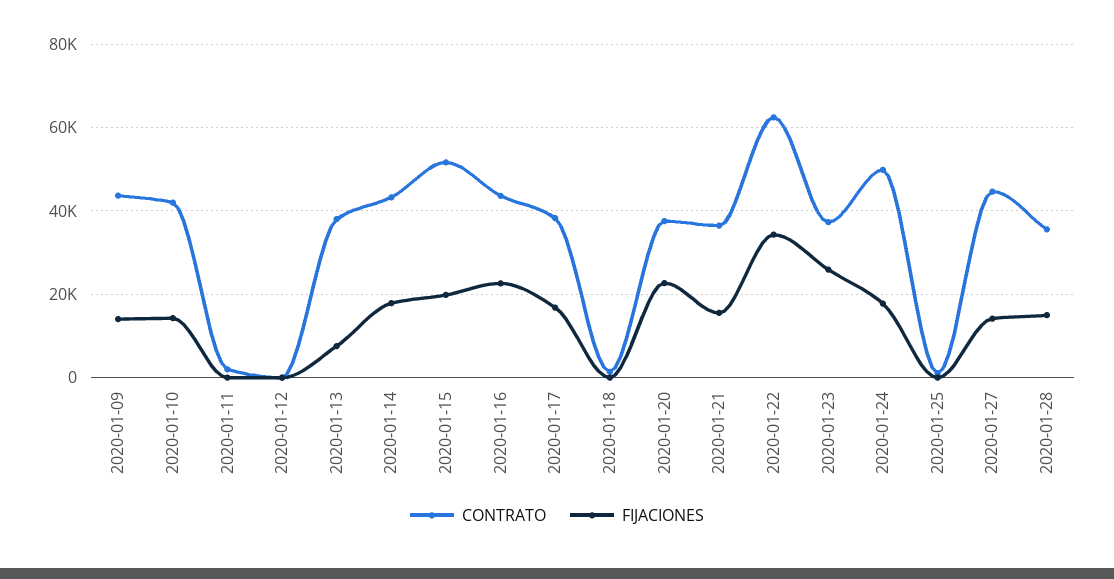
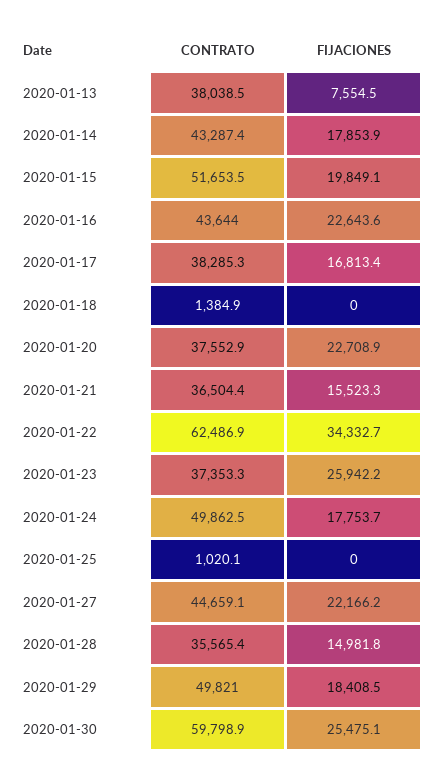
CONTRATO, 2020-01-09: 44000 -> none
FIJACIONES, 2020-01-09: 14000 -> none
CONTRATO, 2020-01-10: 42000 -> none
FIJACIONES, 2020-01-10: 14000 -> none
CONTRATO, 2020-01-11: 2000 -> none
FIJACIONES, 2020-01-11: 0 -> none
CONTRATO, 2020-01-12: 0 -> none
FIJACIONES, 2020-01-12: 0 -> none
FIJACIONES, 2020-01-27: 14000 -> 22166.2
CONTRATO, 2020-01-29: none -> 49821
FIJACIONES, 2020-01-29: none -> 18408.5
CONTRATO, 2020-01-30: none -> 59798.9
FIJACIONES, 2020-01-30: none -> 25475.1

